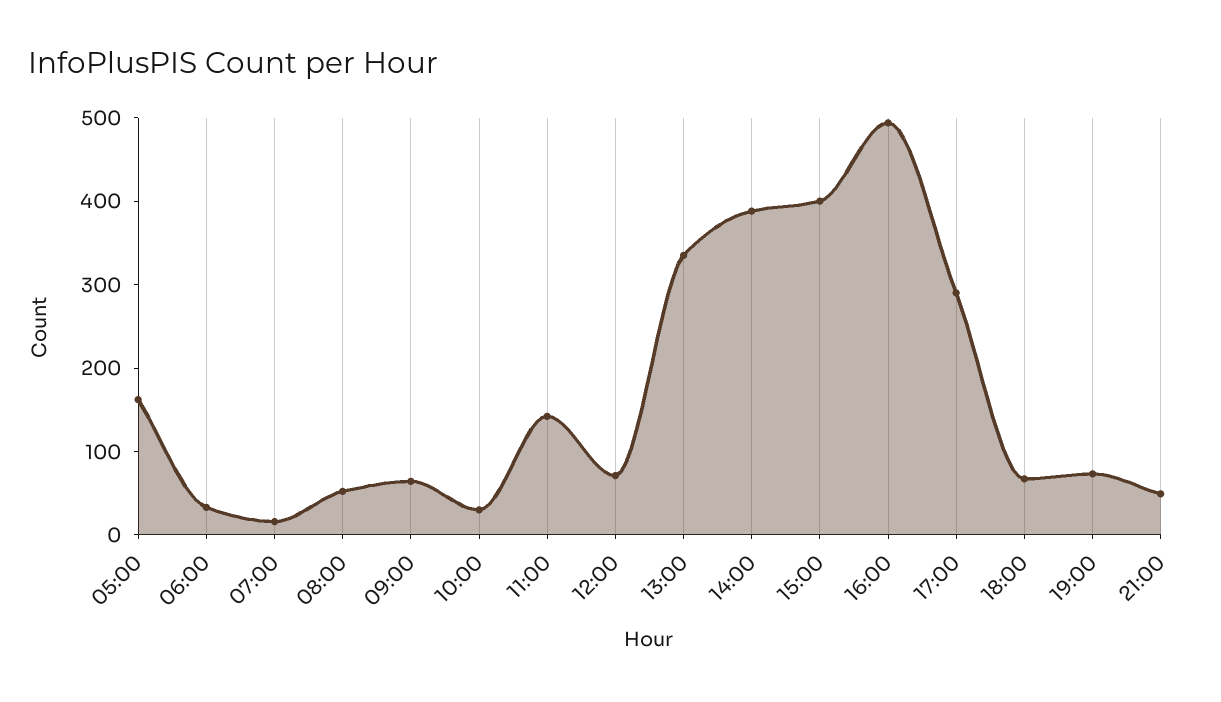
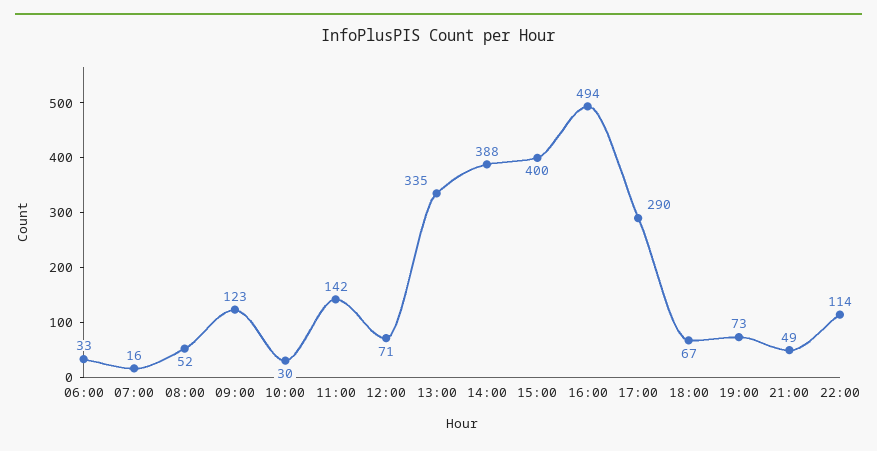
05:00: 160 -> none
09:00: 60 -> 123
22:00: none -> 114

